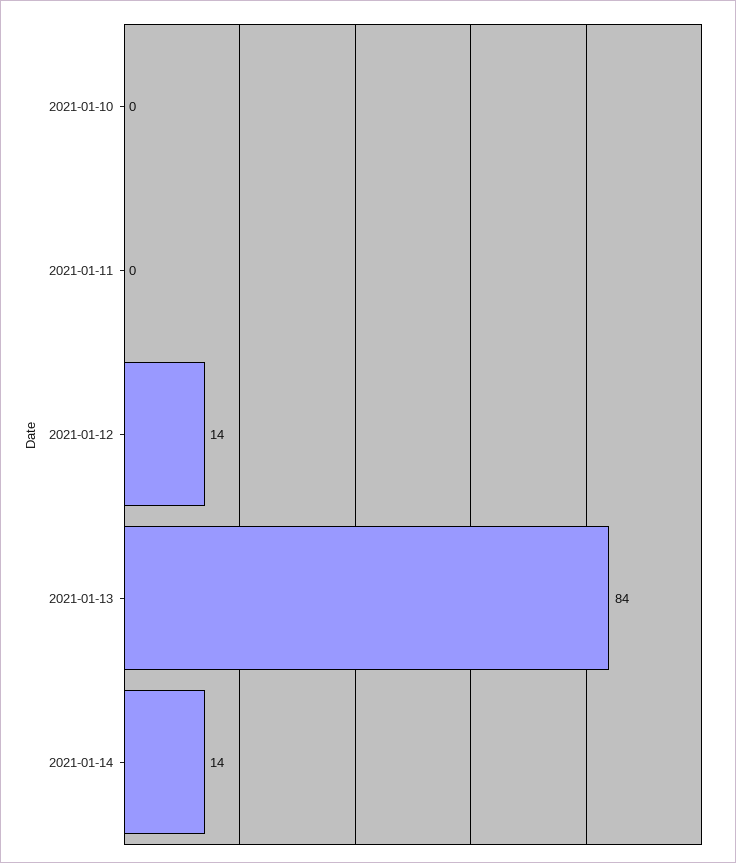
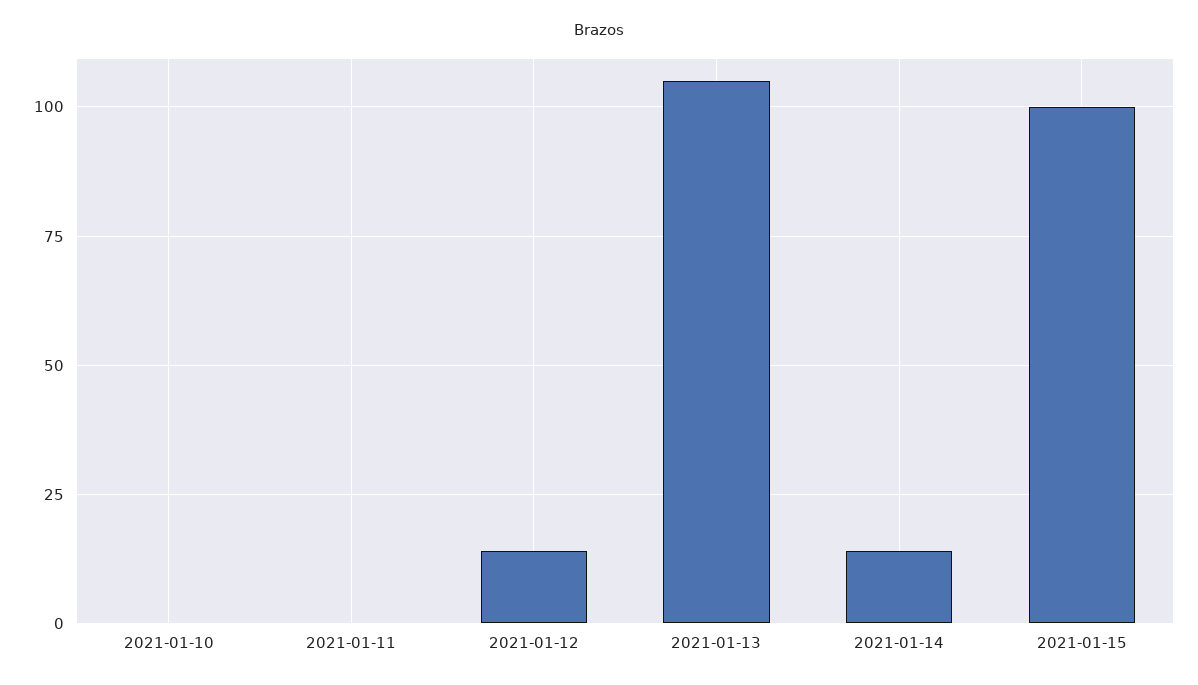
2021-01-13: 84 -> 105
2021-01-15: none -> 100

